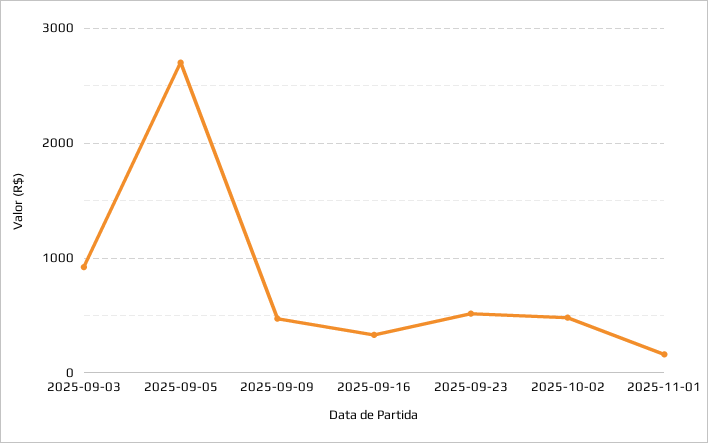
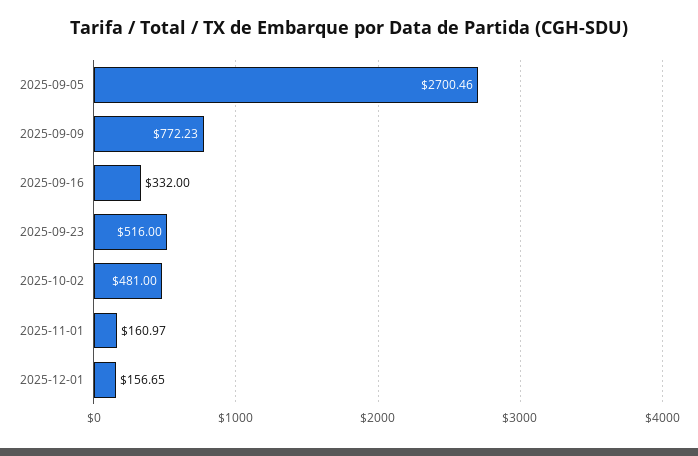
2025-09-03: 900 -> none
2025-09-09: 500 -> 772.23
2025-12-01: none -> 156.65

